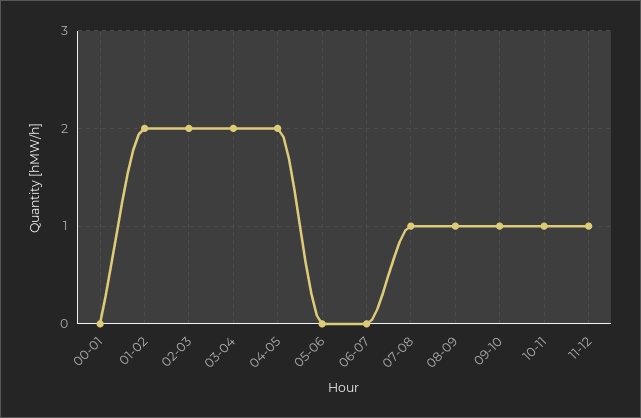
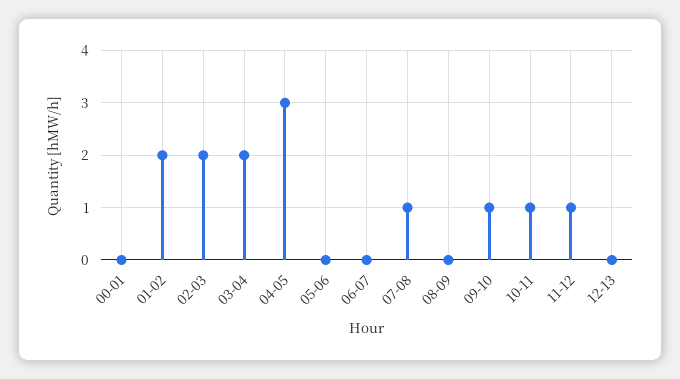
04-05: 2 -> 3
08-09: 1 -> 0
12-13: none -> 0

